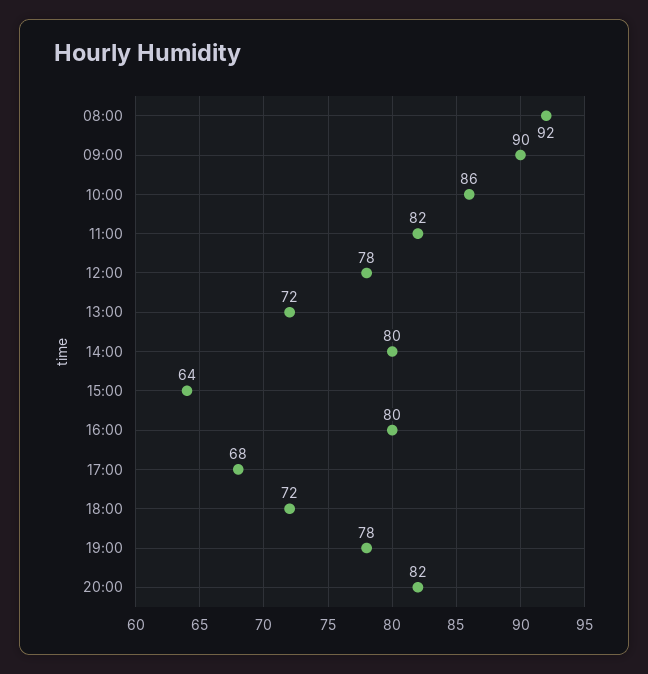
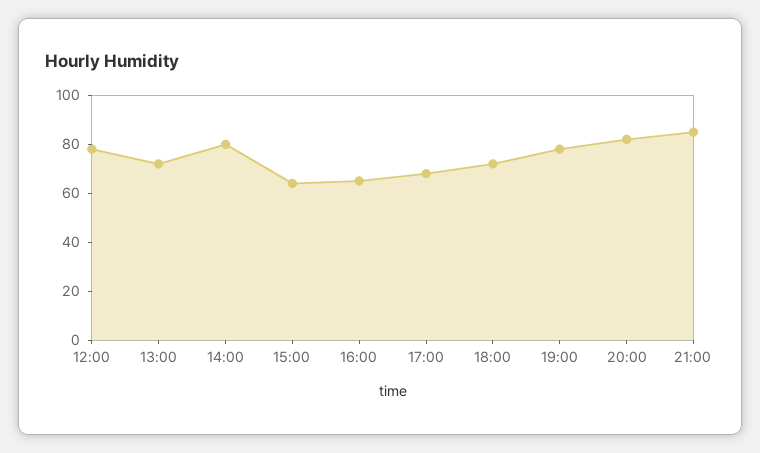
08:00: 92 -> none
09:00: 90 -> none
10:00: 86 -> none
11:00: 82 -> none
16:00: 80 -> 65
21:00: none -> 85

